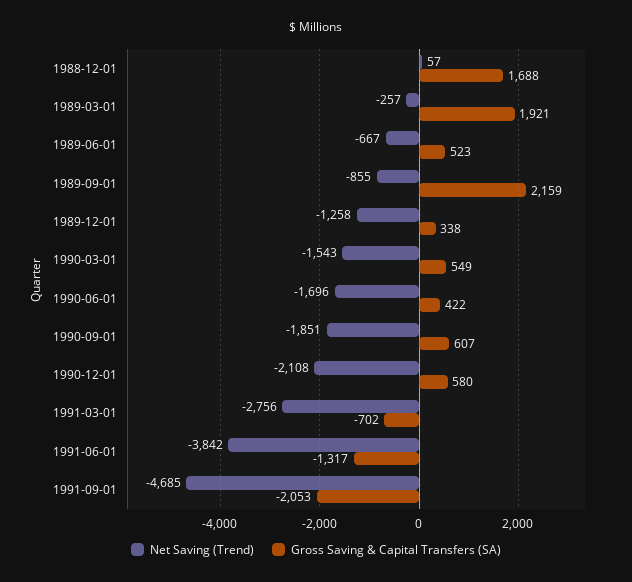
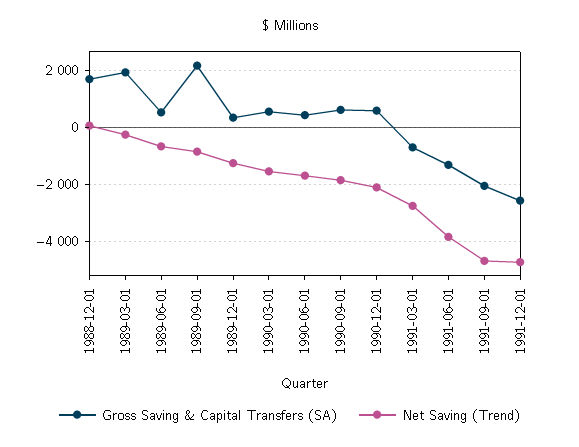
Gross Saving & Capital Transfers (SA), 1991-12-01: none -> -2500
Net Saving (Trend), 1991-12-01: none -> -4750

